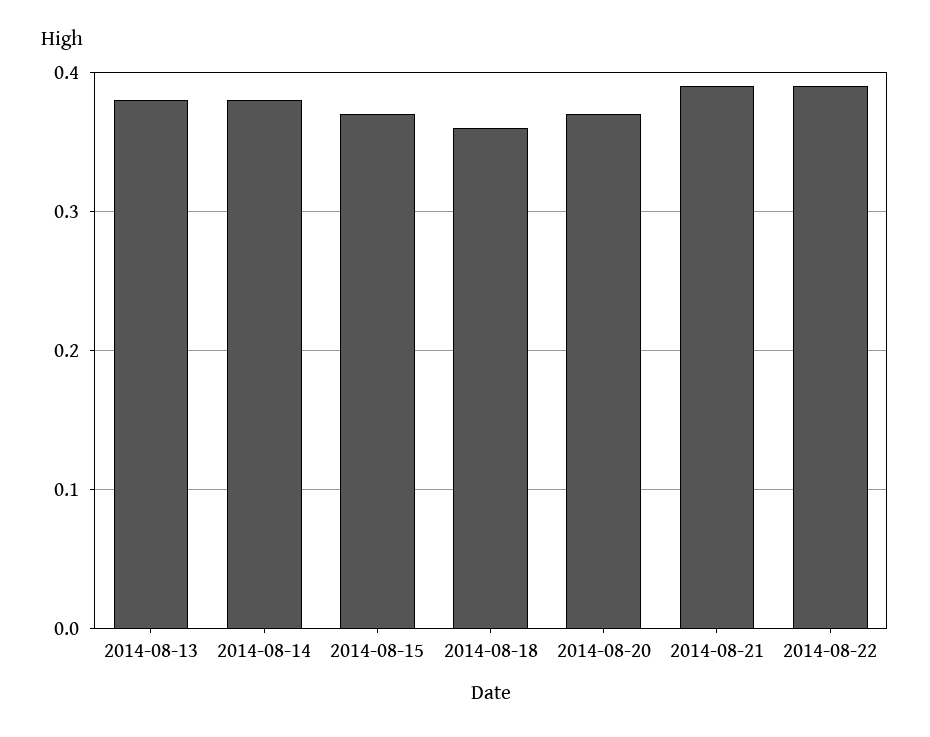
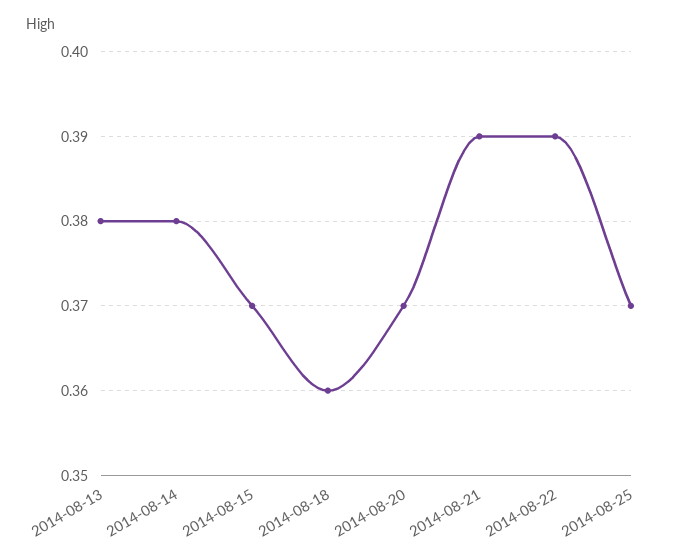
2014-08-25: none -> 0.37

